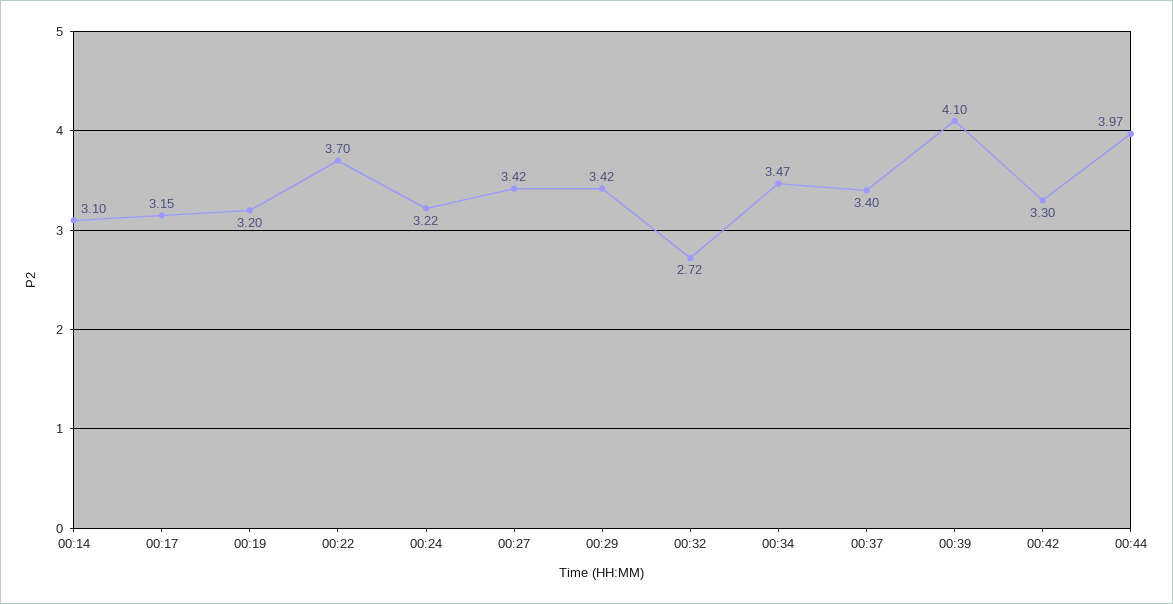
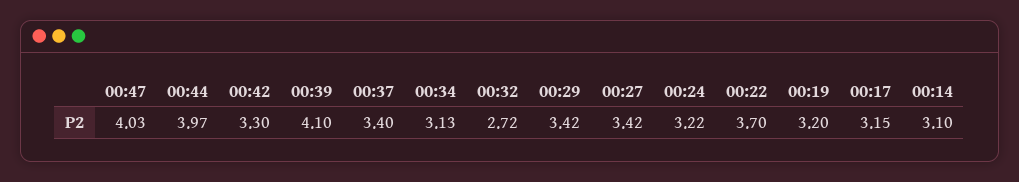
00:34: 3.47 -> 3.13
00:47: none -> 4.03

